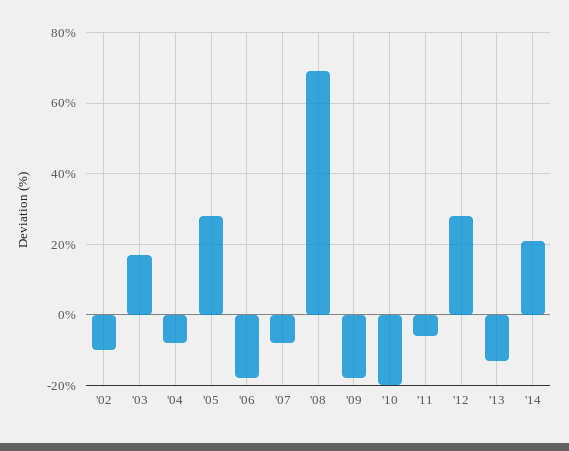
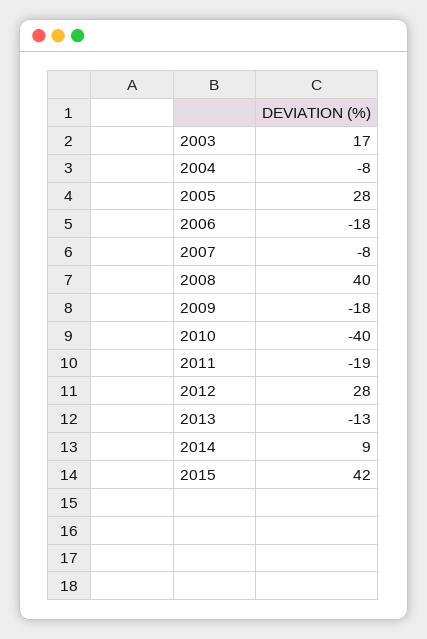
'02: -10 -> none
'08: 70 -> 40
'10: -20 -> -40
'11: -5 -> -19
'14: 20 -> 9
2015: none -> 42

